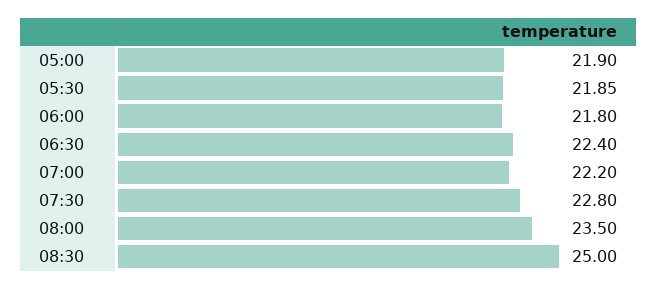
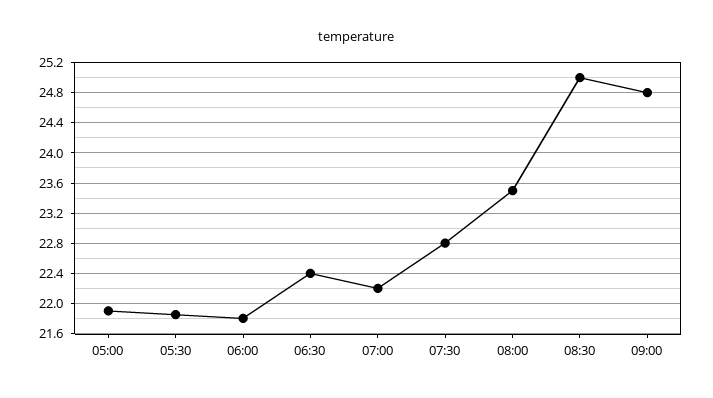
09:00: none -> 24.8

